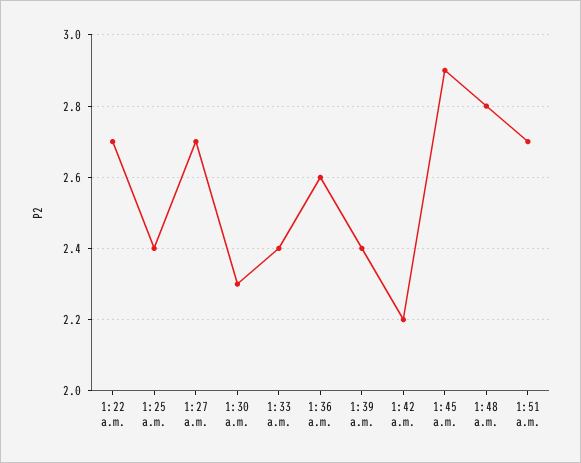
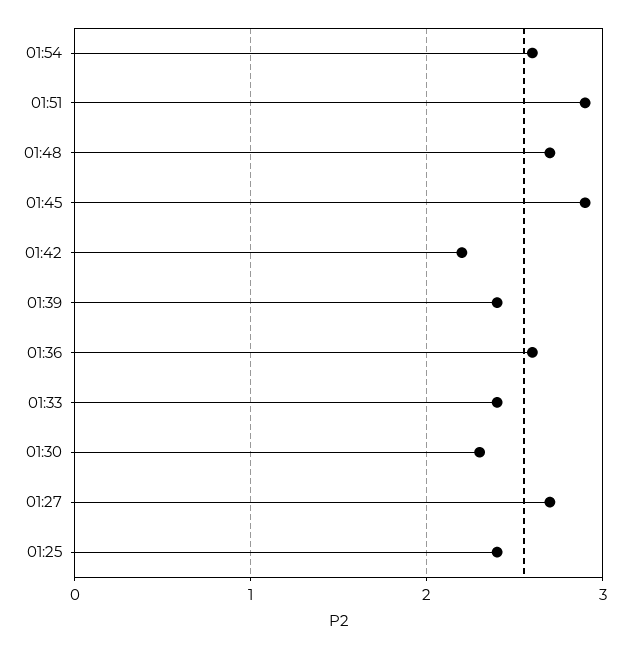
1:22 a.m.: 2.7 -> none
1:48 a.m.: 2.8 -> 2.7
1:51 a.m.: 2.7 -> 2.9
01:54: none -> 2.6

